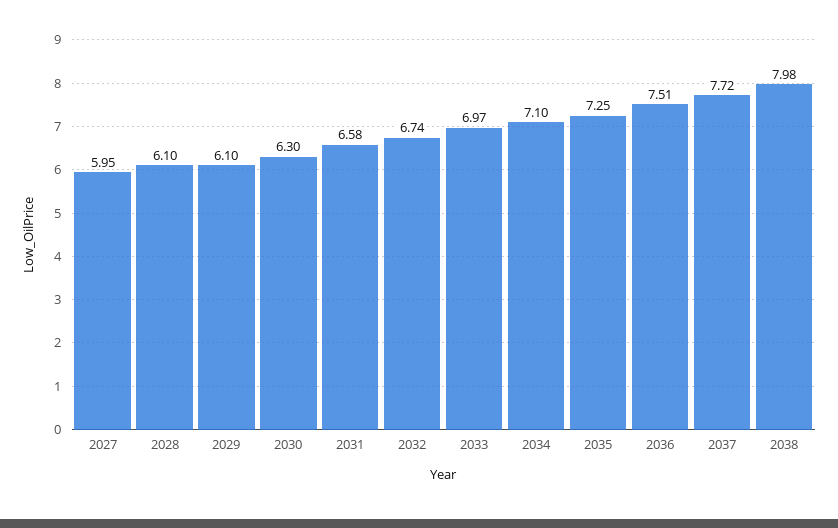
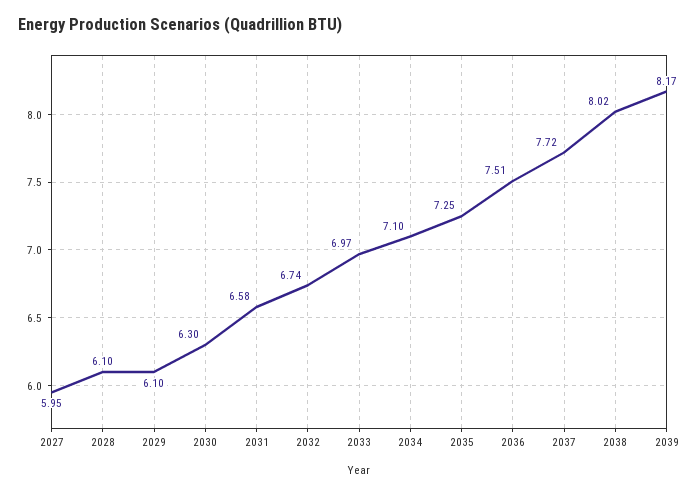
2038: 7.98 -> 8.02
2039: none -> 8.17

